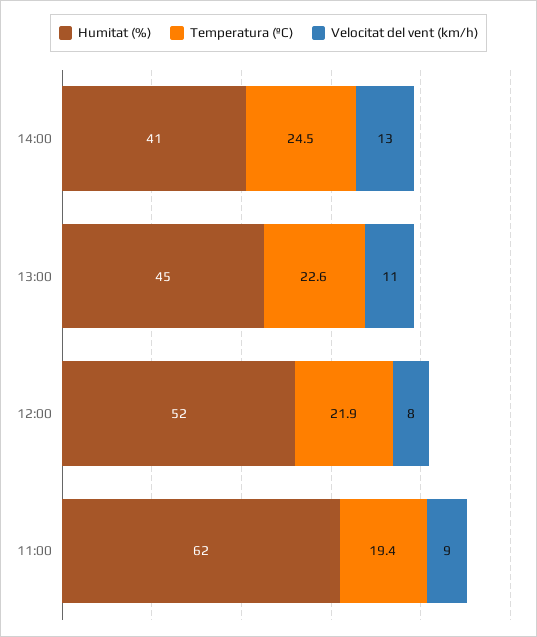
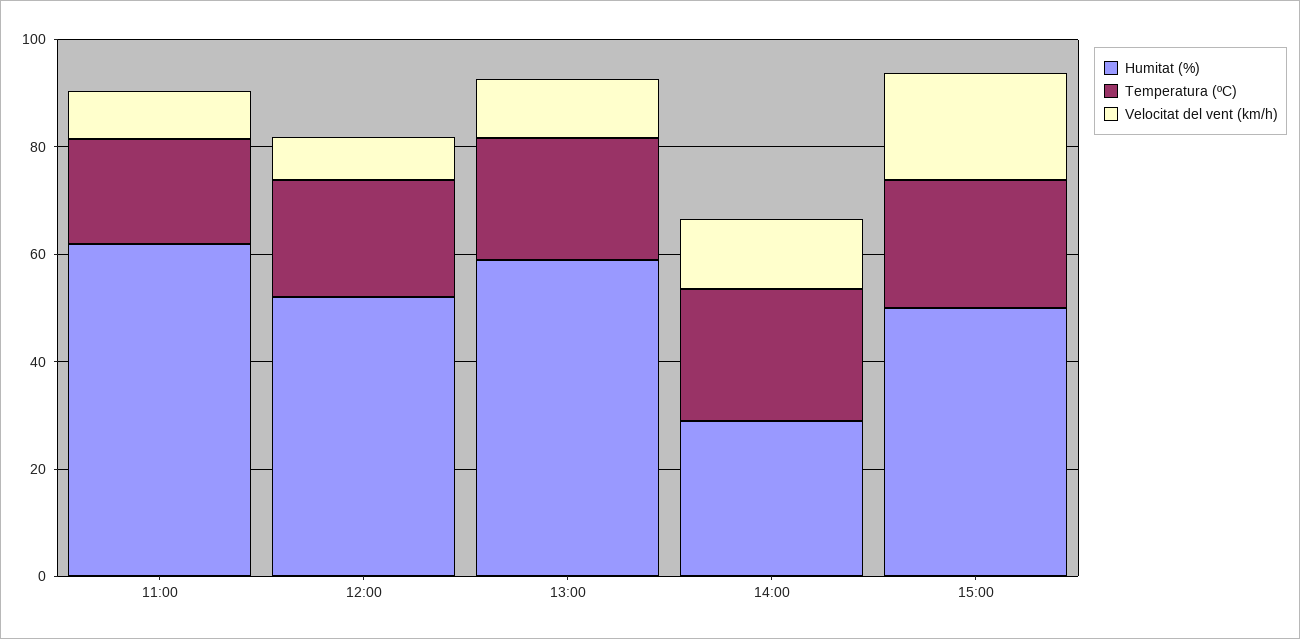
Humitat (%), 14:00: 41 -> 30
Humitat (%), 13:00: 45 -> 60
Humitat (%), 15:00: none -> 50
Temperatura (ºC), 15:00: none -> 25
Velocitat del vent (km/h), 15:00: none -> 20

